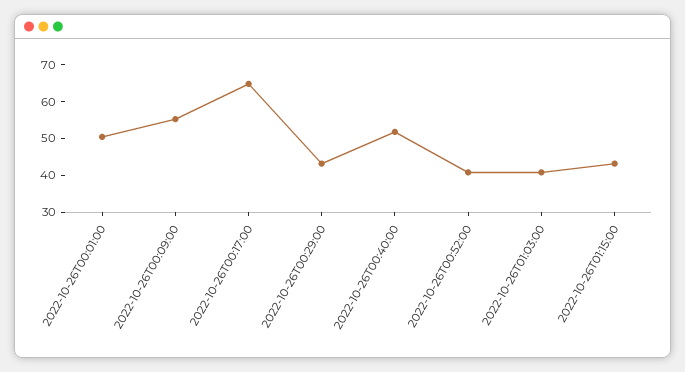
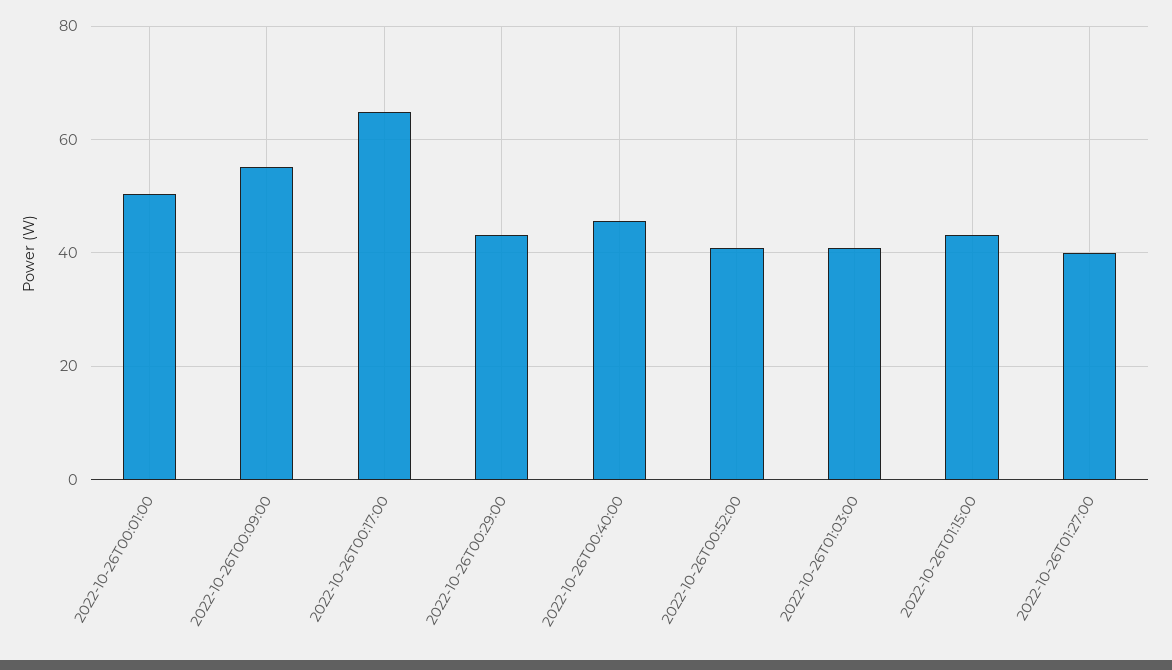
2022-10-26T00:40:00: 52.5 -> 46
2022-10-26T01:27:00: none -> 40

